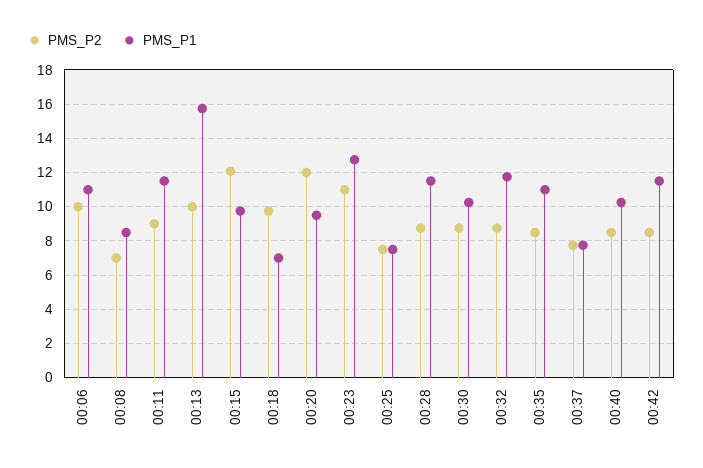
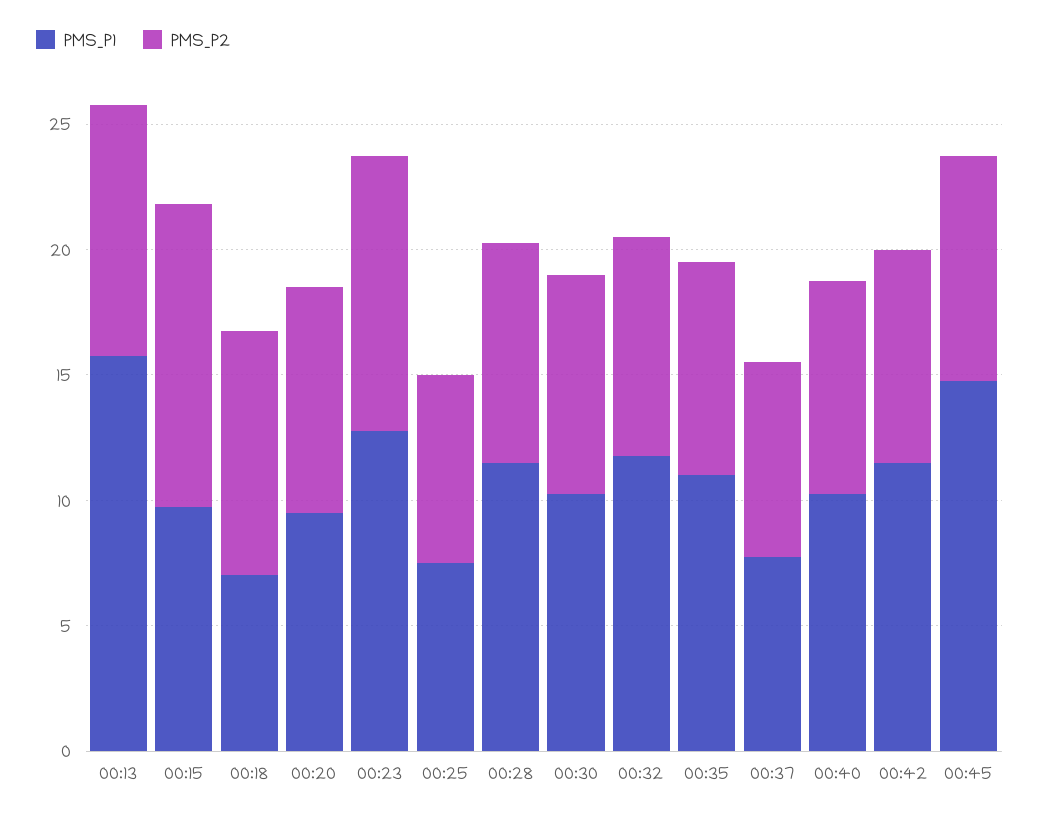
PMS_P2, 00:06: 10 -> none
PMS_P1, 00:06: 11 -> none
PMS_P2, 00:08: 7 -> none
PMS_P1, 00:08: 8.5 -> none
PMS_P2, 00:11: 9 -> none
PMS_P1, 00:11: 11.5 -> none
PMS_P2, 00:20: 12 -> 9
PMS_P1, 00:45: none -> 15
PMS_P2, 00:45: none -> 9

